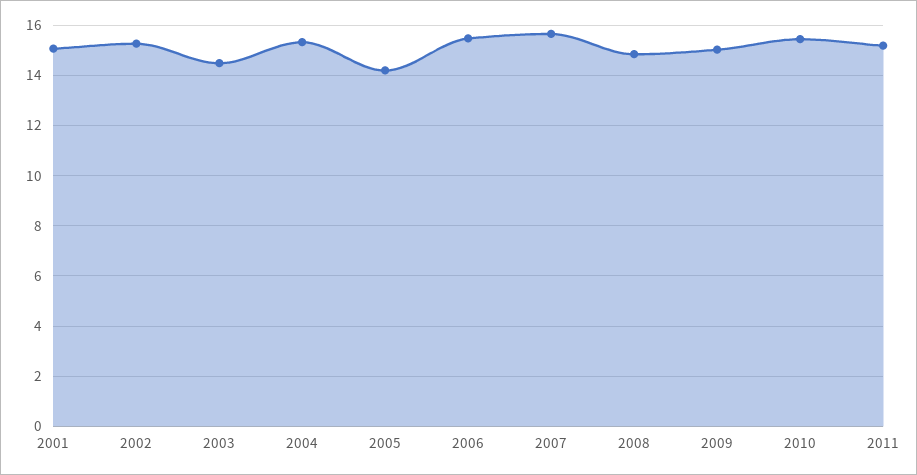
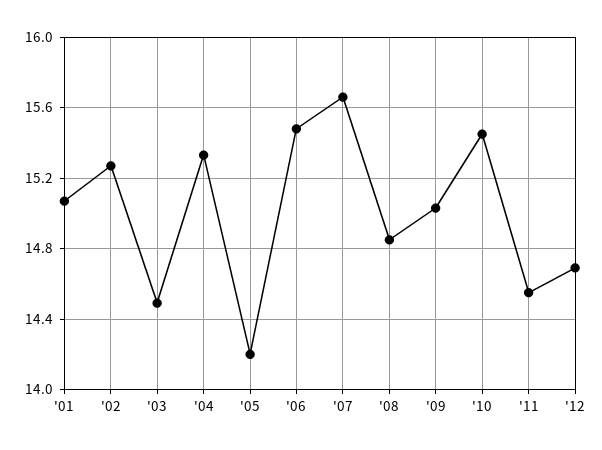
2011: 15.25 -> 14.55
'12: none -> 14.7

